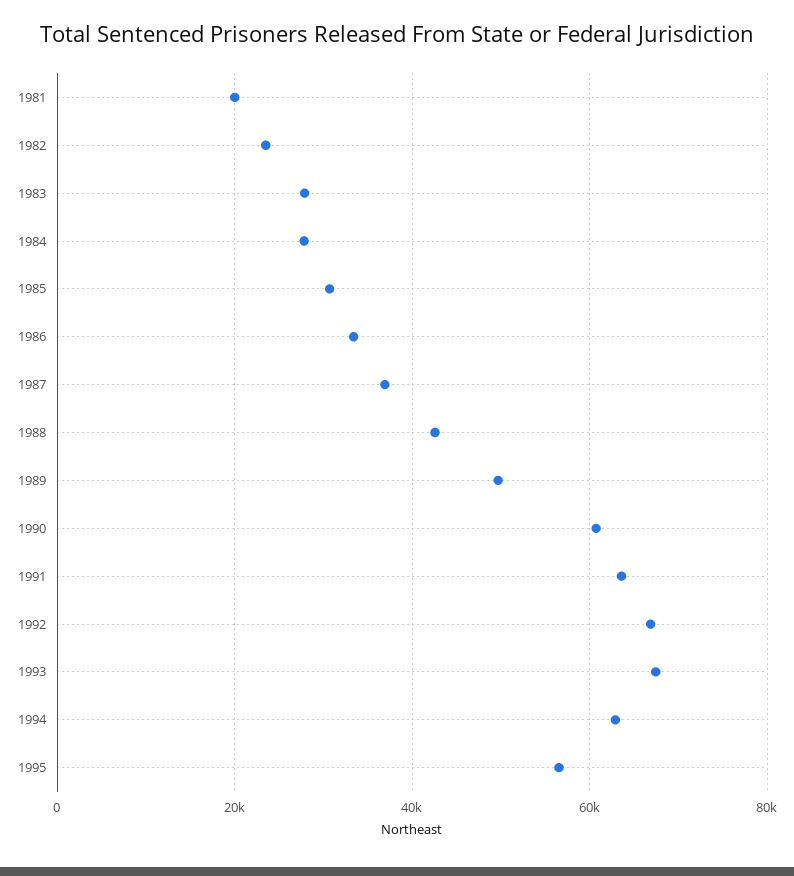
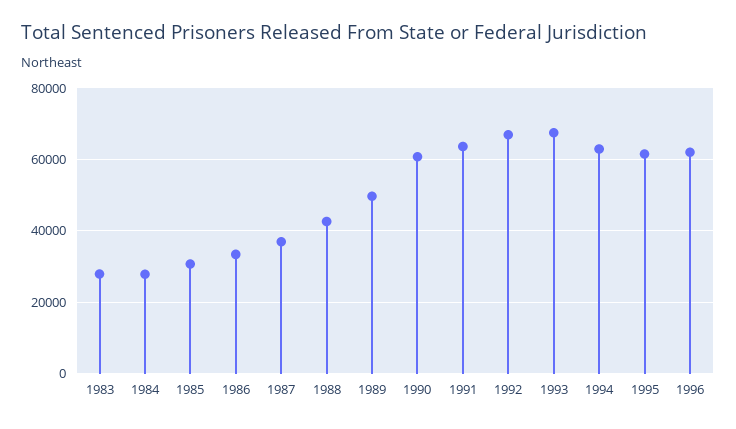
1981: 20000 -> none
1982: 24000 -> none
1995: 56000 -> 62000
1996: none -> 62000

